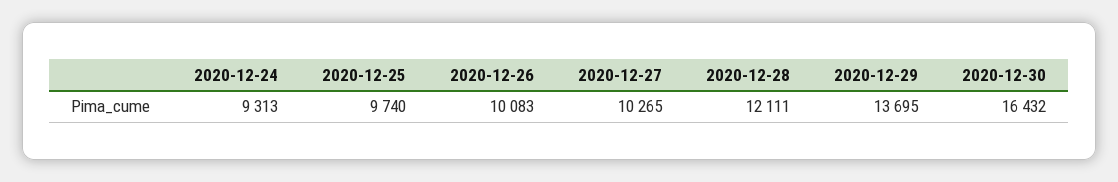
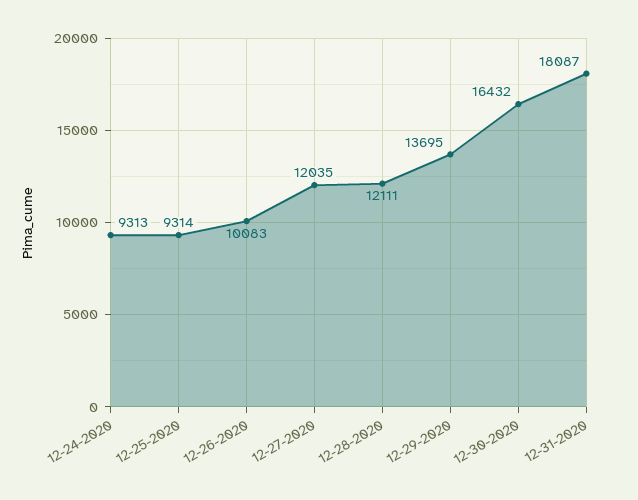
2020-12-25: 9740 -> 9314
2020-12-27: 10265 -> 12035
12-31-2020: none -> 18087

